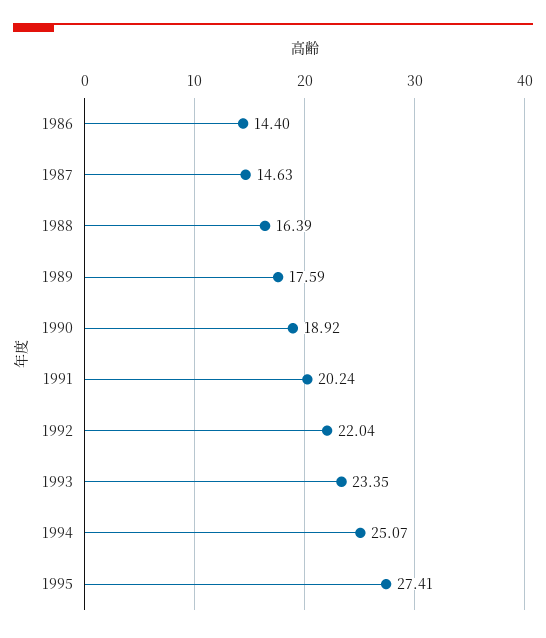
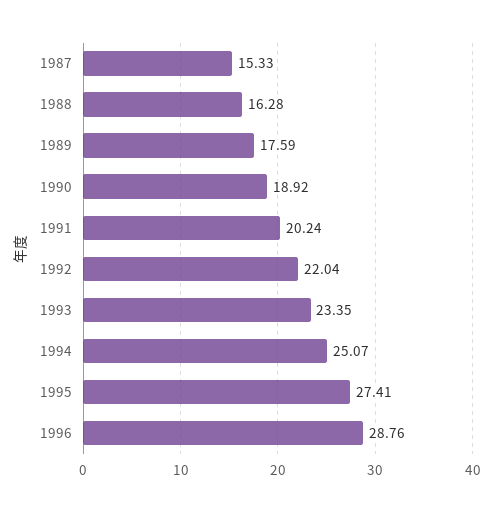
1986: 14.4 -> none
1987: 14.63 -> 15.33
1988: 16.39 -> 16.28
1996: none -> 28.76

